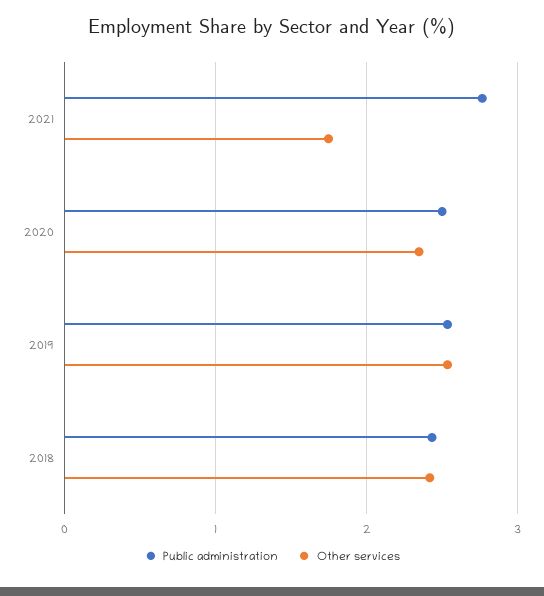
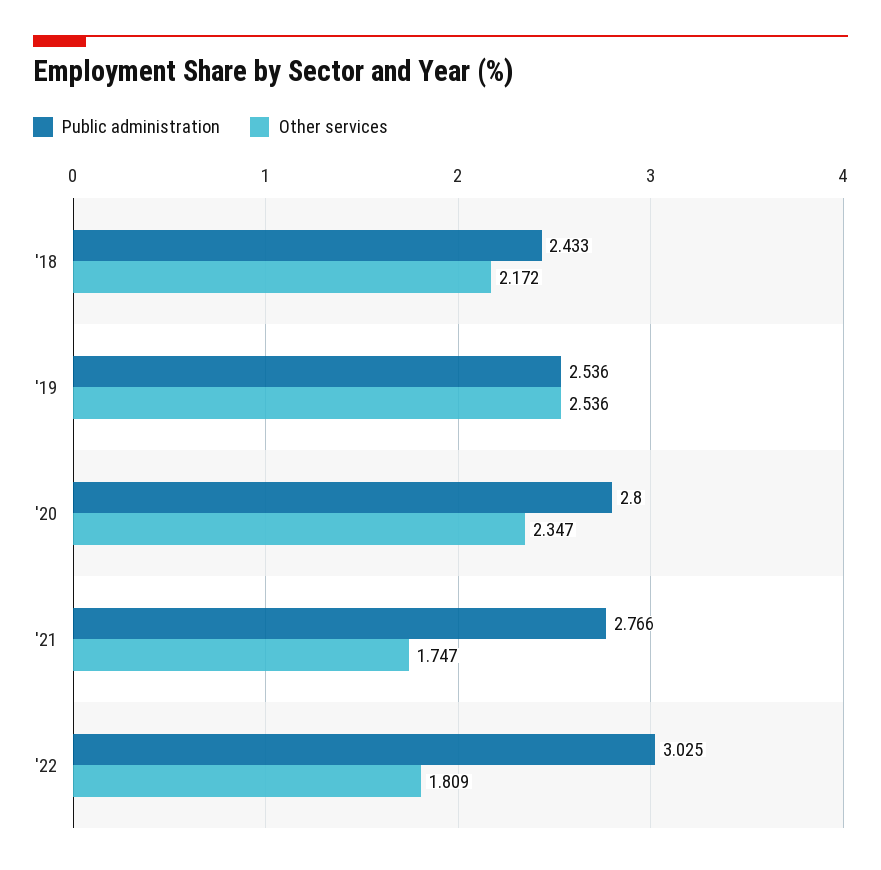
Public administration, 2020: 2.5 -> 2.8
Other services, 2018: 2.4 -> 2.172
Public administration, '22: none -> 3.025
Other services, '22: none -> 1.809

